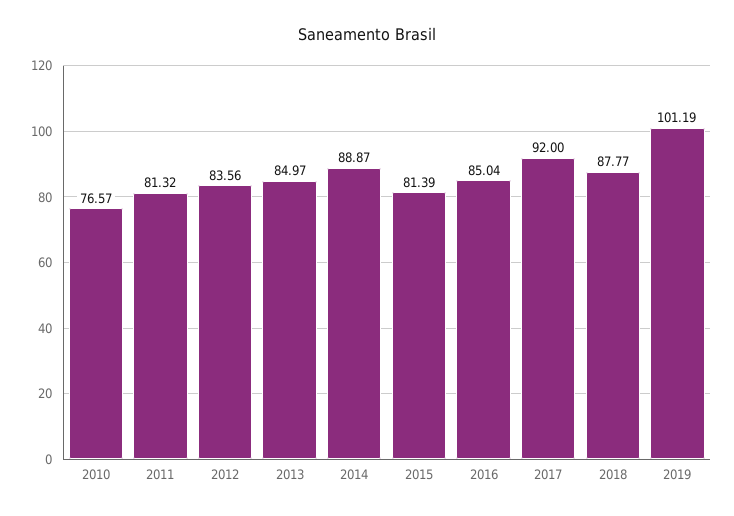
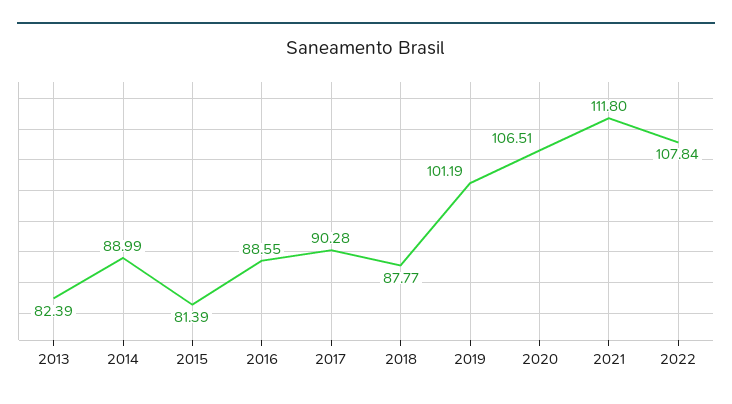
2010: 76.57 -> none
2011: 81.32 -> none
2012: 83.56 -> none
2013: 84.97 -> 82.39
2014: 88.87 -> 88.99
2016: 85.04 -> 88.55
2017: 92 -> 90.28
2020: none -> 106.51
2021: none -> 111.8
2022: none -> 107.84

